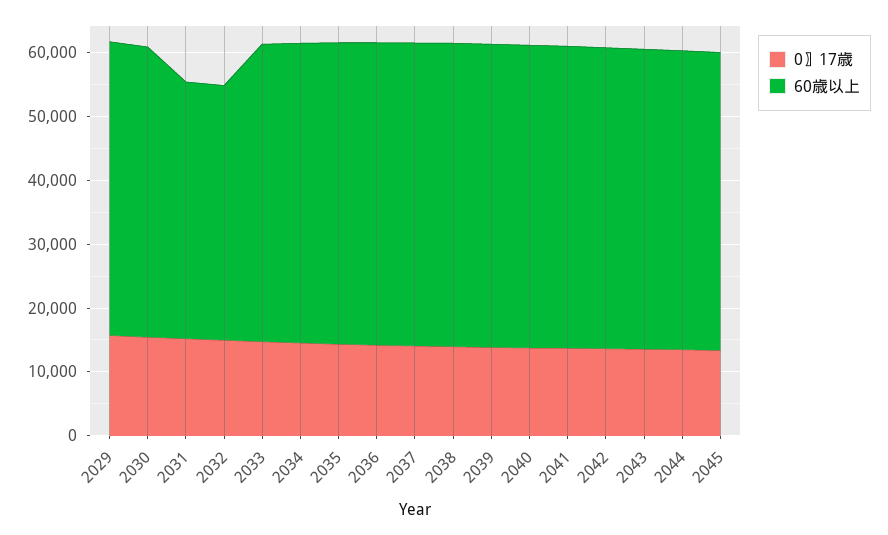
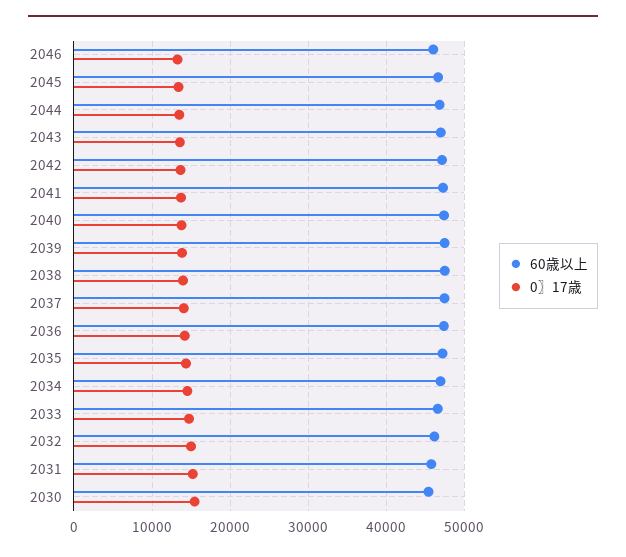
0〗17歳, 2029: 16000 -> none
60歳以上, 2029: 46000 -> none
60歳以上, 2031: 40000 -> 46000
60歳以上, 2032: 40000 -> 46000
60歳以上, 2046: none -> 46000
0〗17歳, 2046: none -> 13000

